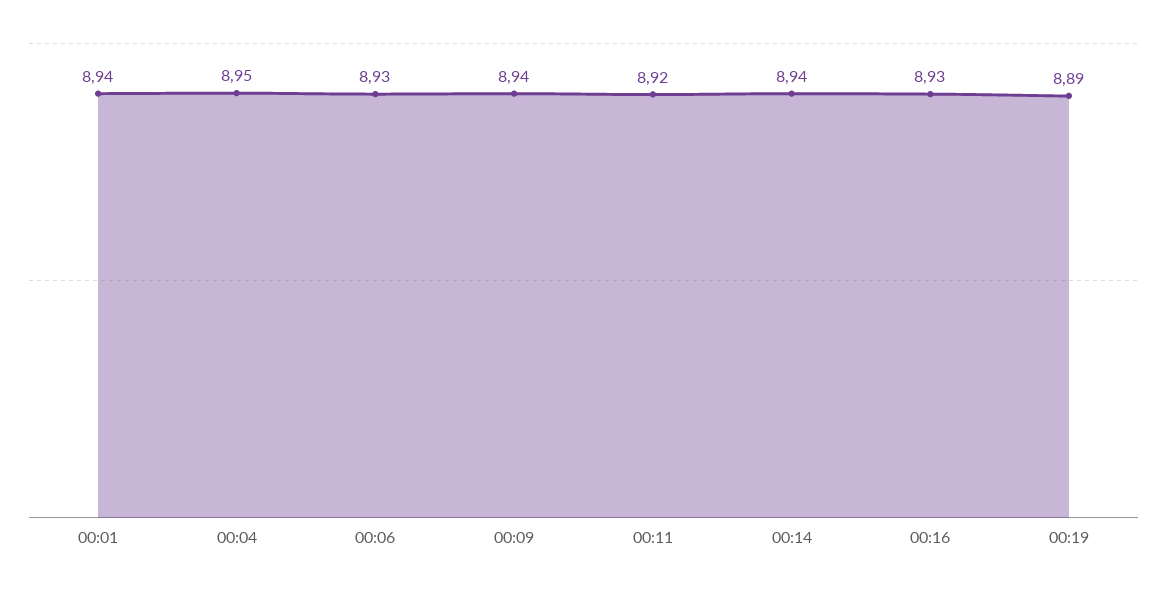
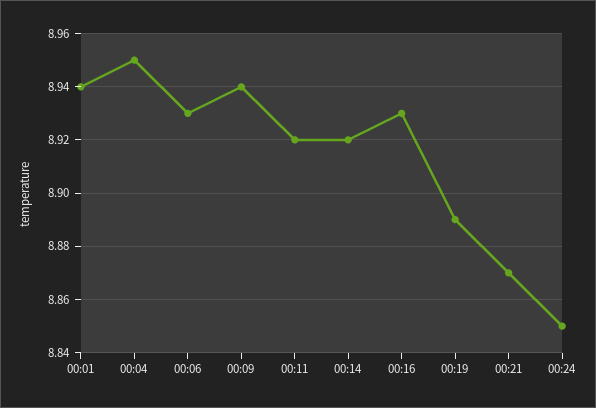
00:14: 8.94 -> 8.92
00:21: none -> 8.87
00:24: none -> 8.85

